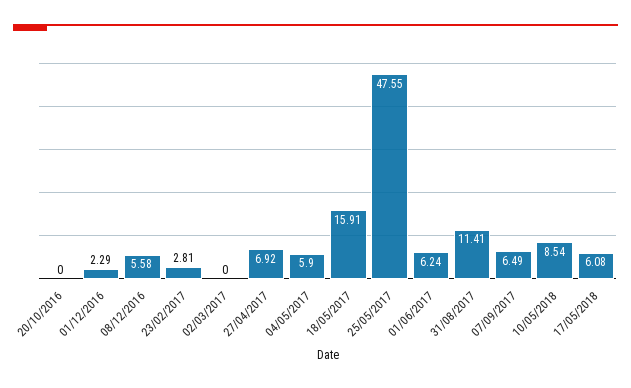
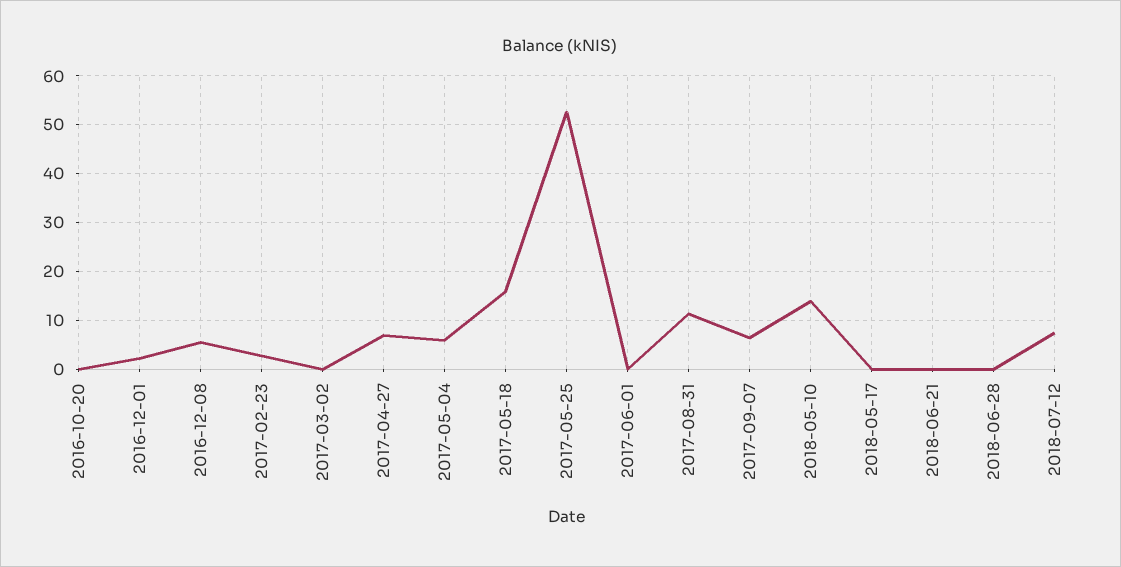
25/05/2017: 47.55 -> 52
01/06/2017: 6.24 -> 0
10/05/2018: 8.54 -> 14
17/05/2018: 6.08 -> 0
2018-06-21: none -> 0
2018-06-28: none -> 0
2018-07-12: none -> 8

